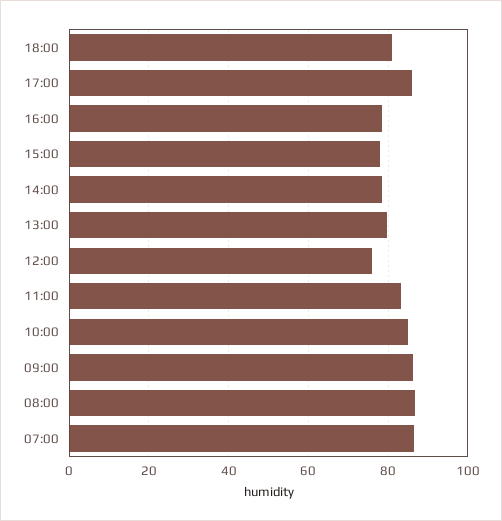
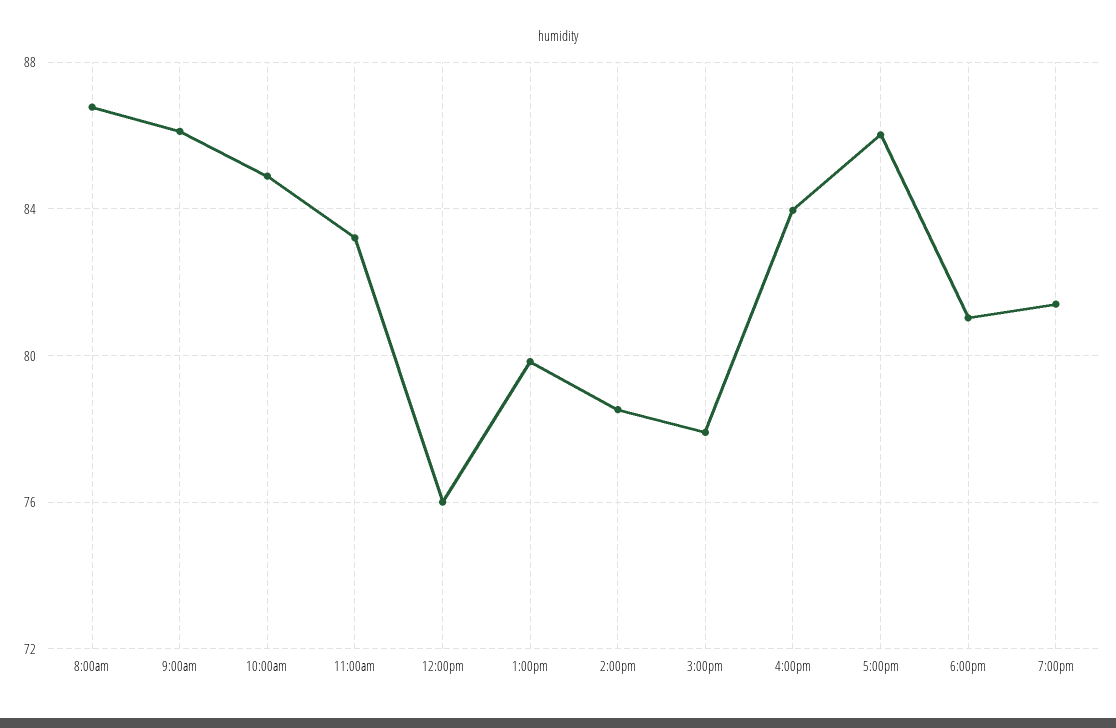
16:00: 78 -> 84
07:00: 86 -> none
7:00pm: none -> 81.5

